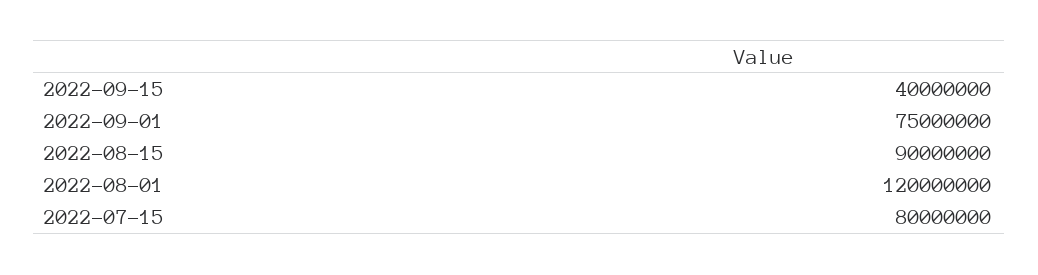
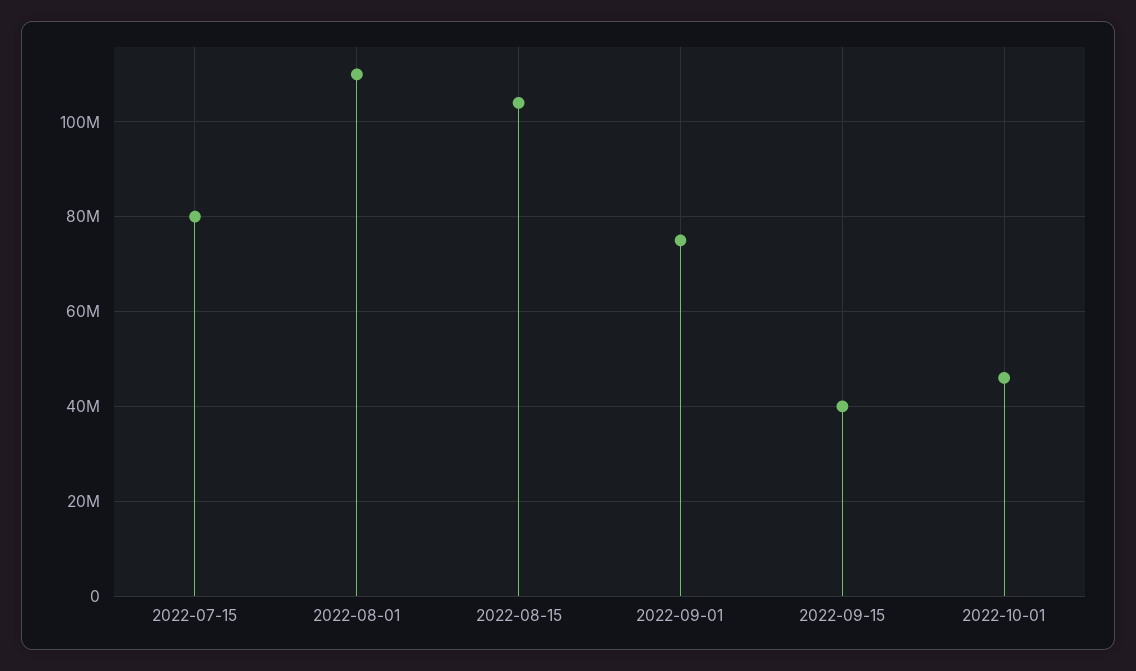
2022-08-15: 90000000 -> 104000000
2022-08-01: 120000000 -> 110000000
2022-10-01: none -> 46000000

